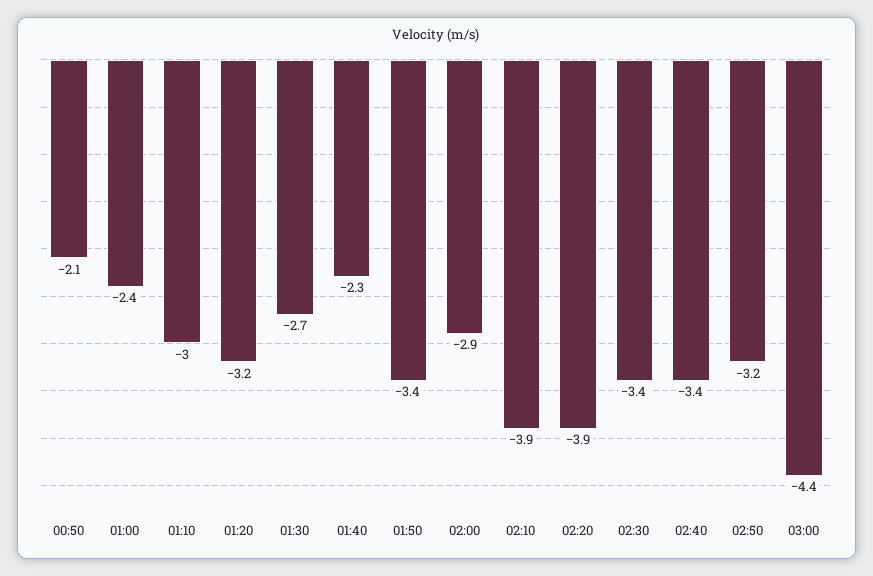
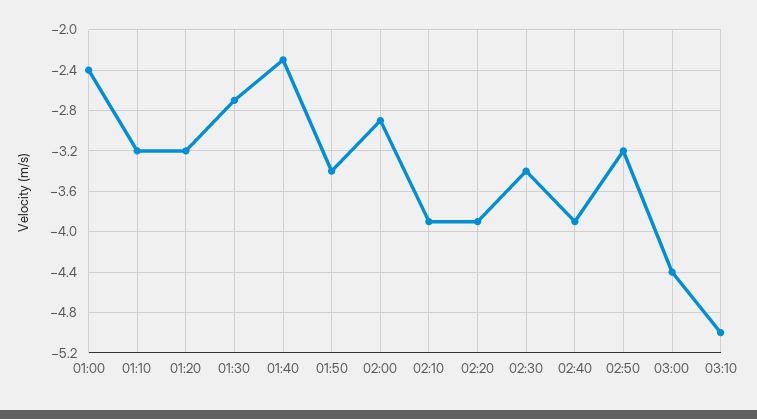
00:50: -2.1 -> none
01:10: -3 -> -3.2
02:40: -3.4 -> -3.9
03:10: none -> -5

